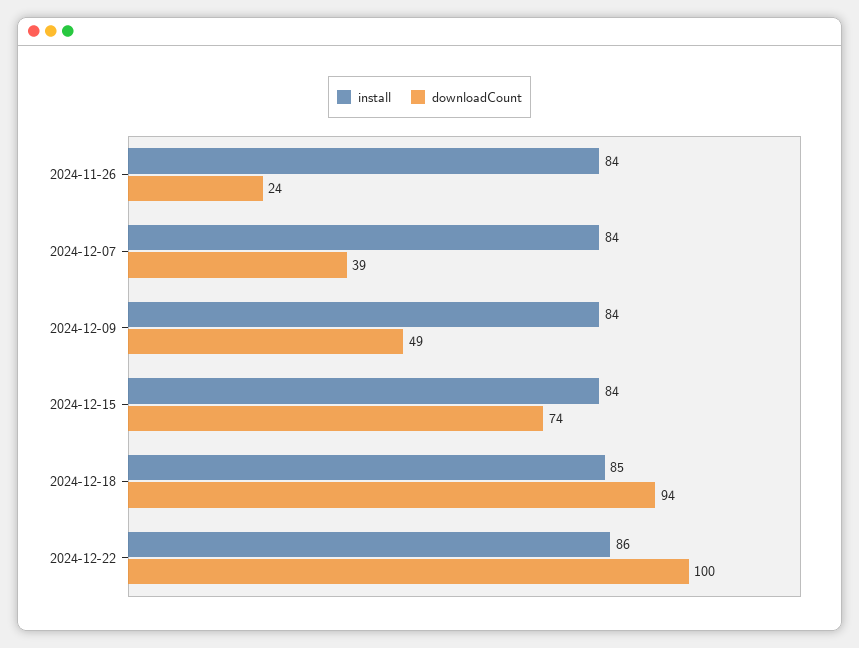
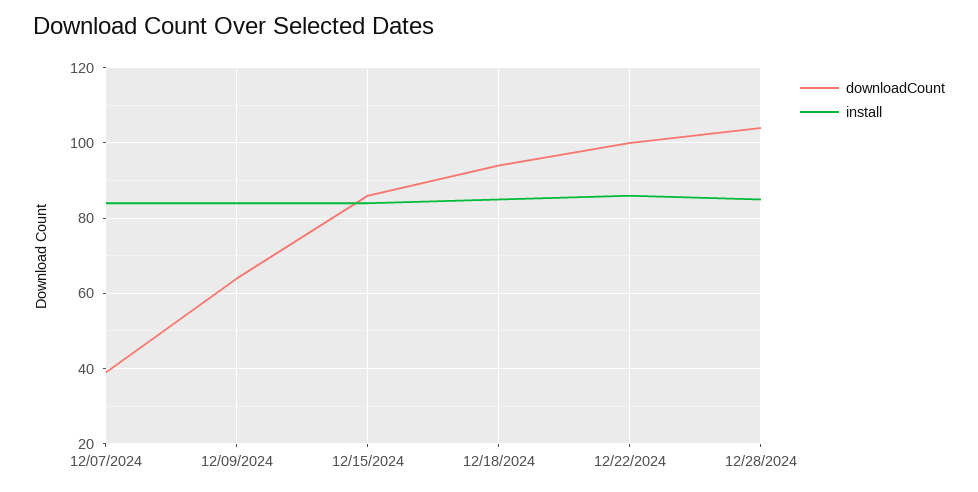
install, 2024-11-26: 84 -> none
downloadCount, 2024-11-26: 24 -> none
downloadCount, 2024-12-09: 49 -> 65
downloadCount, 2024-12-15: 74 -> 85
downloadCount, 12/28/2024: none -> 105
install, 12/28/2024: none -> 85

